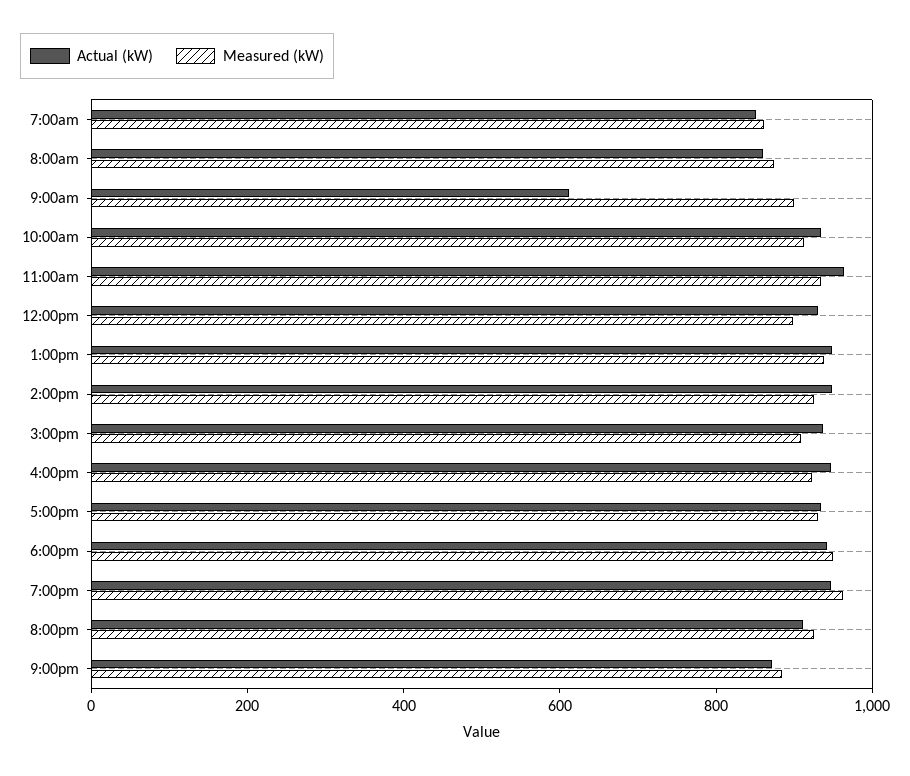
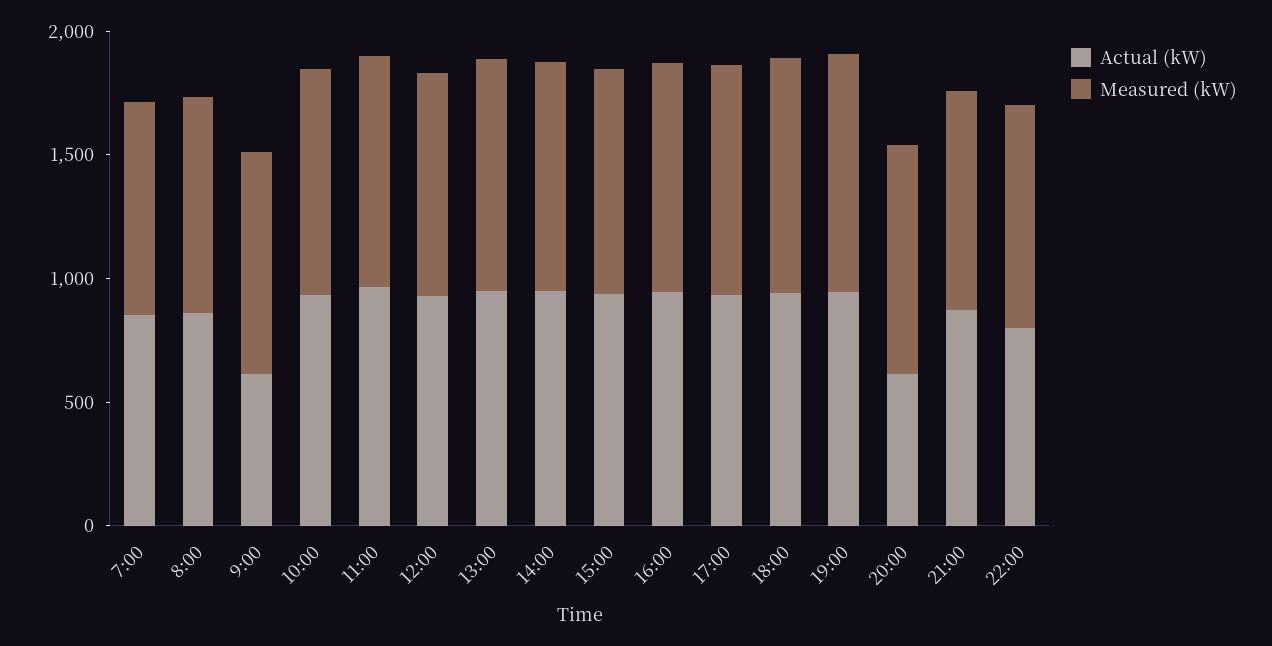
Actual (kW), 8:00pm: 900 -> 600
Actual (kW), 22:00: none -> 800
Measured (kW), 22:00: none -> 900

